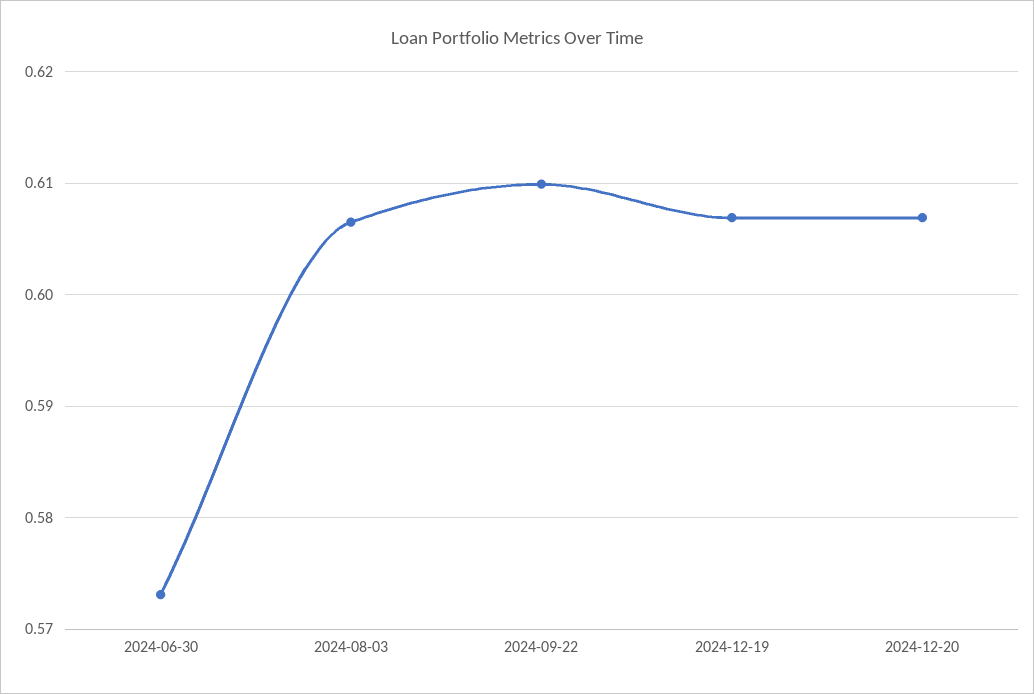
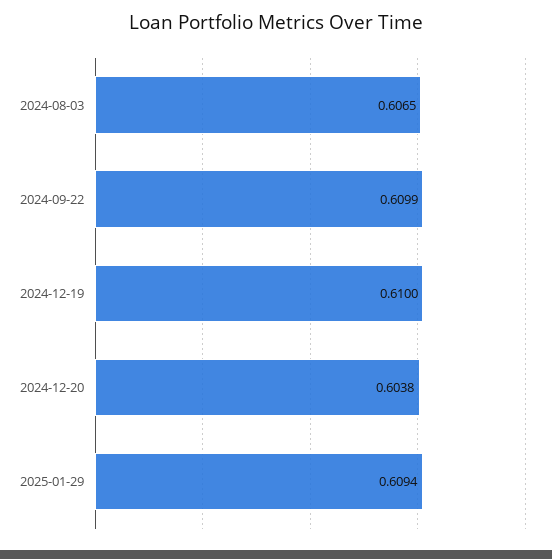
2024-06-30: 0.573 -> none
2024-12-19: 0.607 -> 0.61
2024-12-20: 0.607 -> 0.6038
2025-01-29: none -> 0.6094

